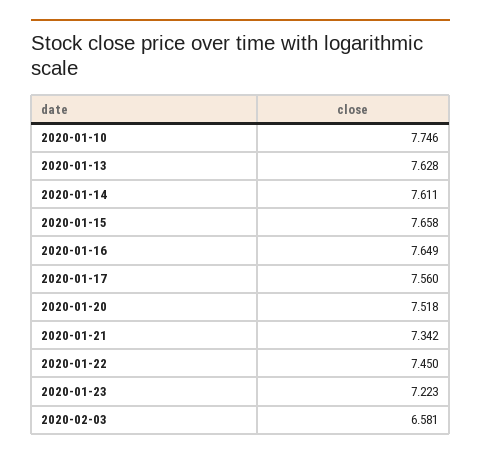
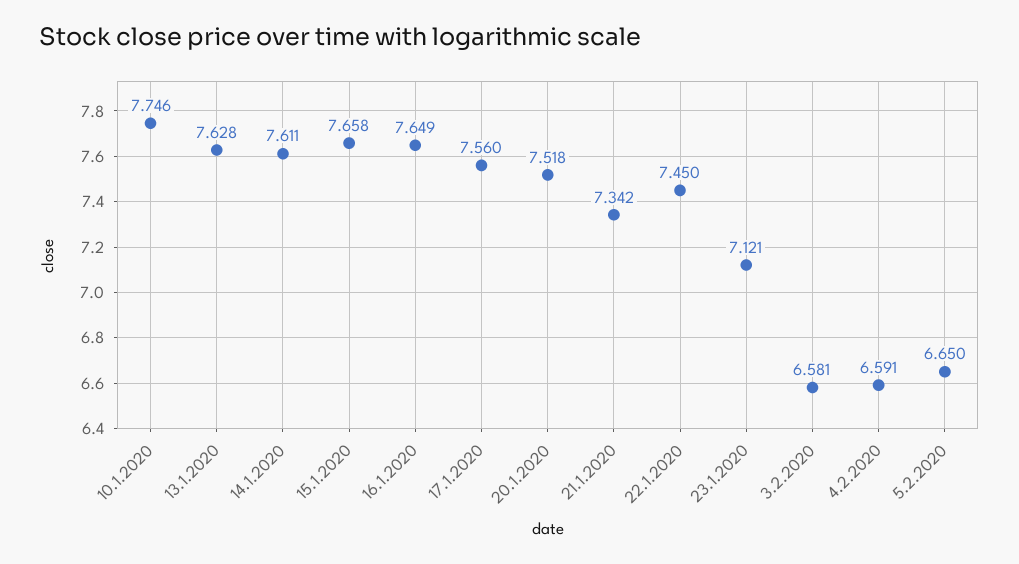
2020-01-23: 7.223 -> 7.121
4.2.2020: none -> 6.591
5.2.2020: none -> 6.65

